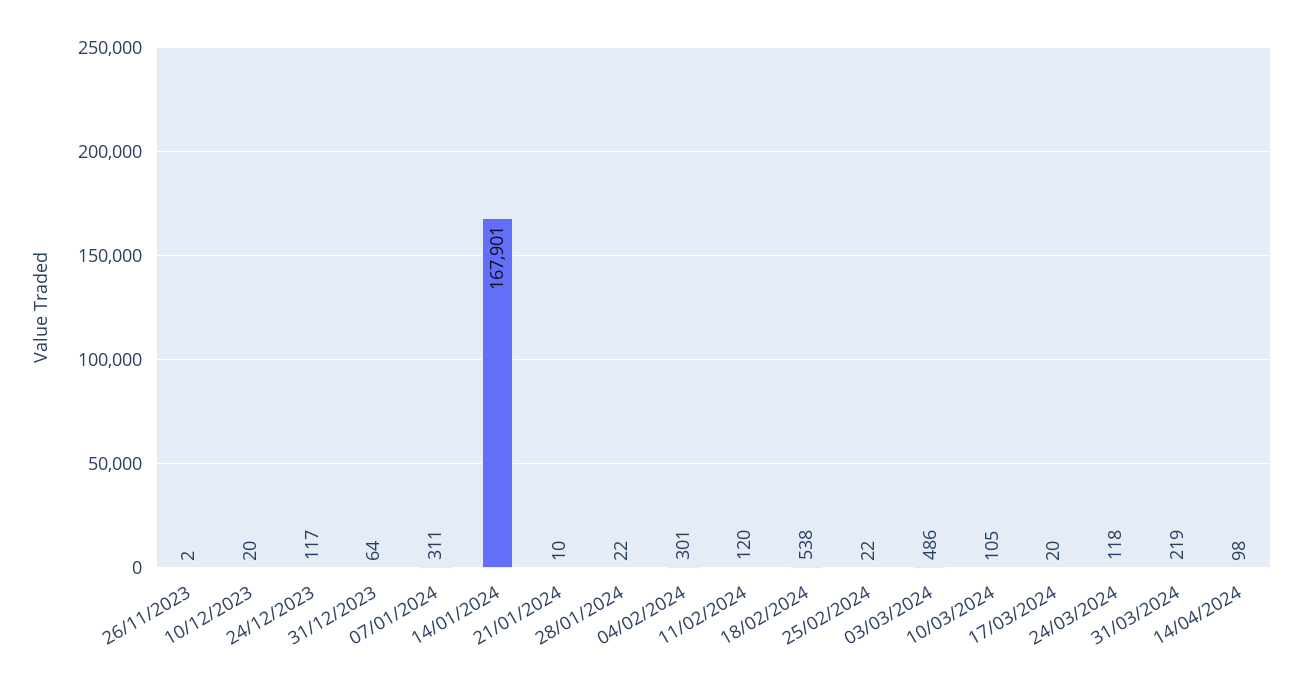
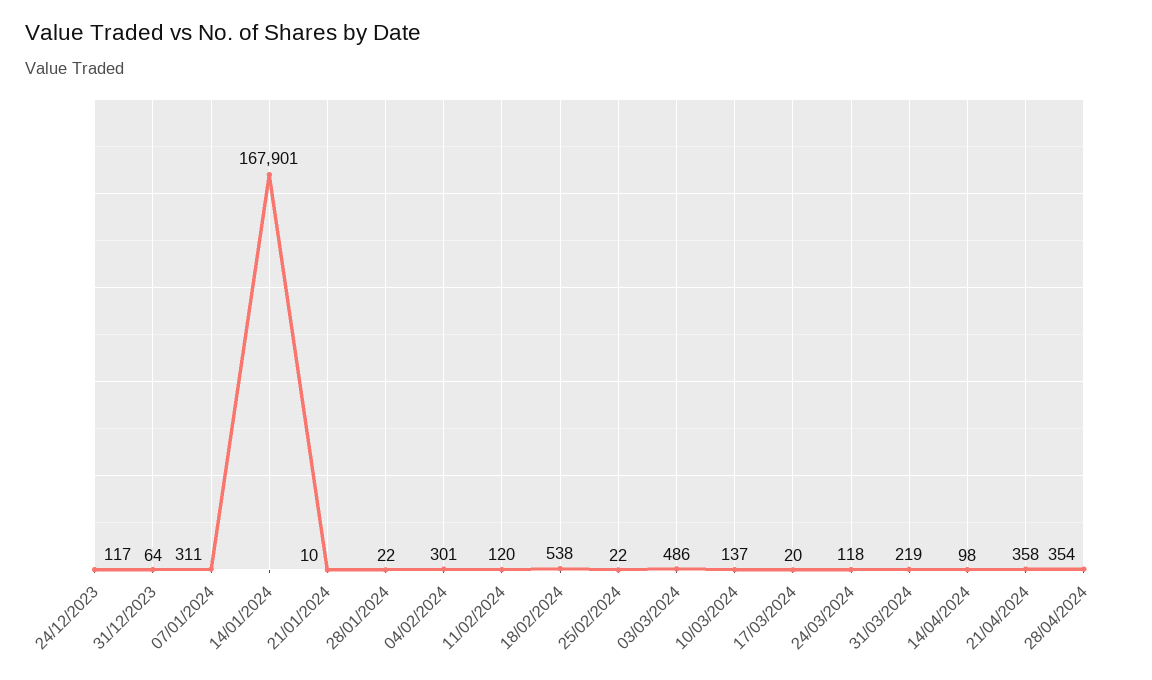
26/11/2023: 2 -> none
10/12/2023: 20 -> none
10/03/2024: 105 -> 137
21/04/2024: none -> 358
28/04/2024: none -> 354

